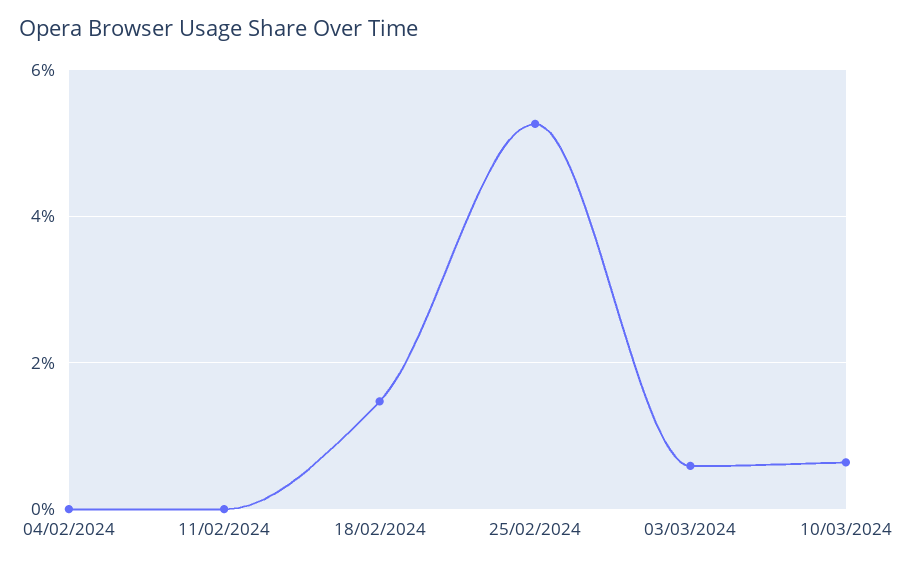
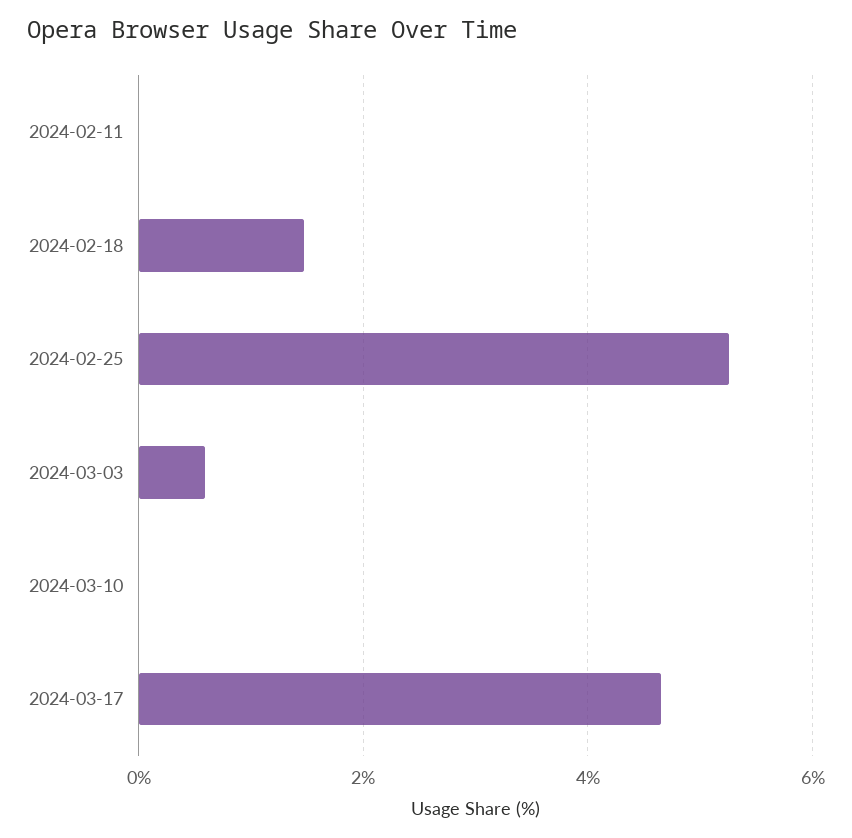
04/02/2024: 0 -> none
10/03/2024: 0.6 -> 0
2024-03-17: none -> 4.6

